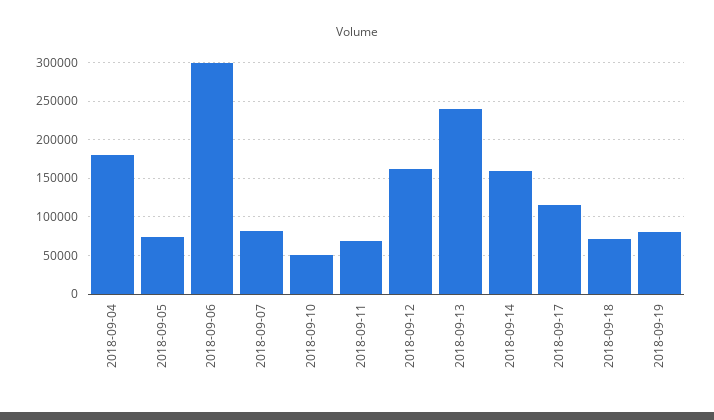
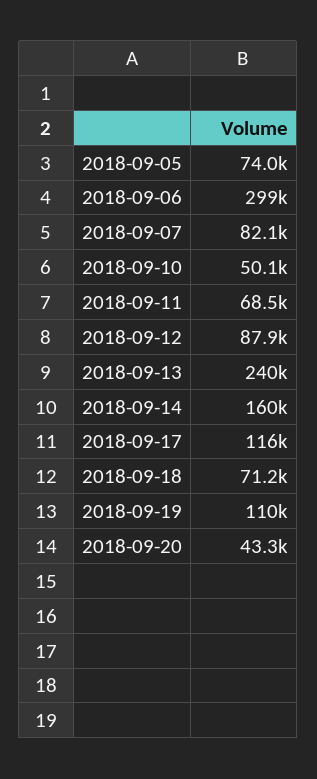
2018-09-04: 180000 -> none
2018-09-12: 160000 -> 87900
2018-09-19: 80000 -> 110000
2018-09-20: none -> 43300

